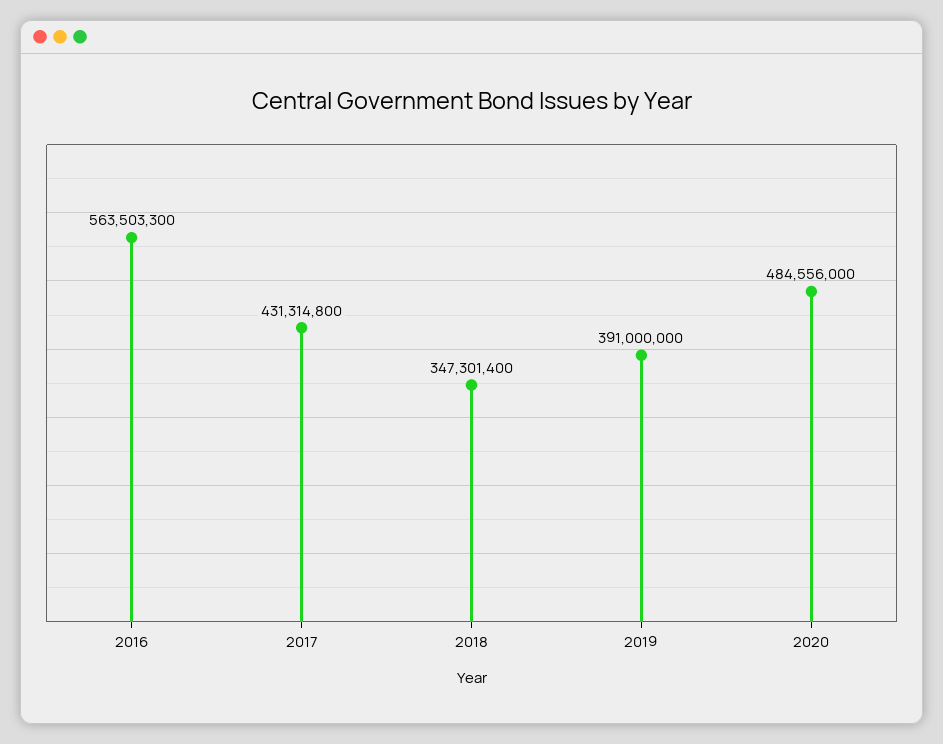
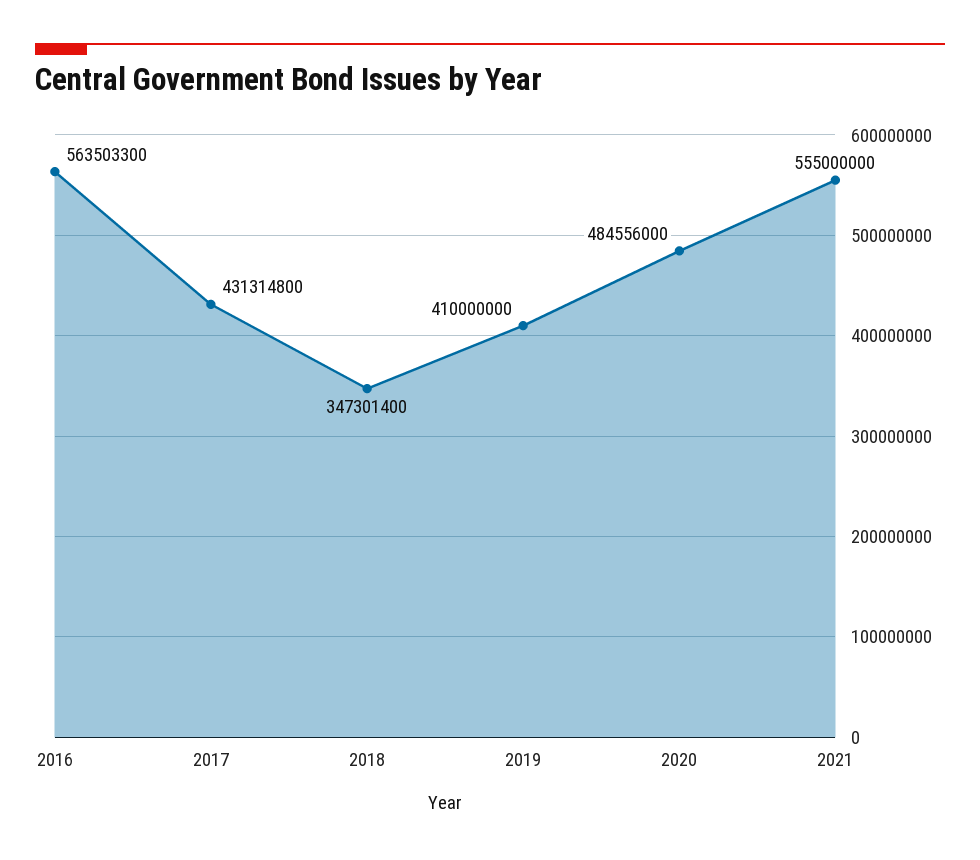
2019: 391000000 -> 410000000
2021: none -> 555000000

